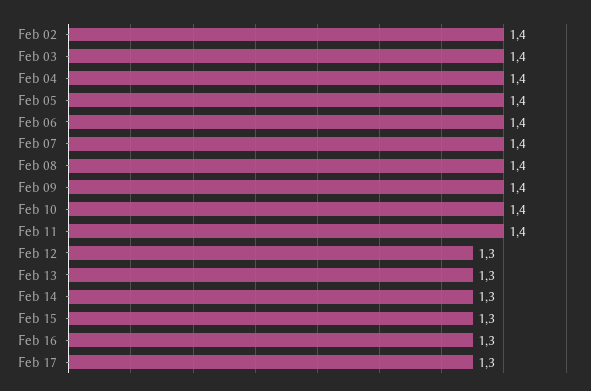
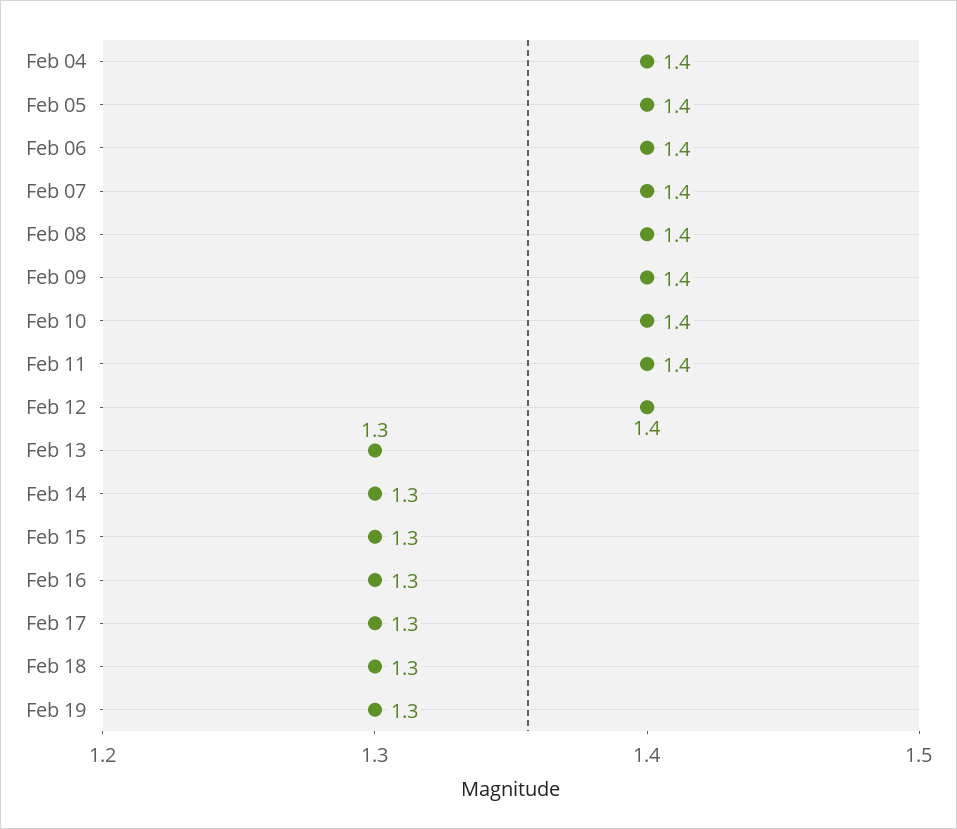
Feb 02: 1.4 -> none
Feb 03: 1.4 -> none
Feb 12: 1.3 -> 1.4
Feb 18: none -> 1.3
Feb 19: none -> 1.3

